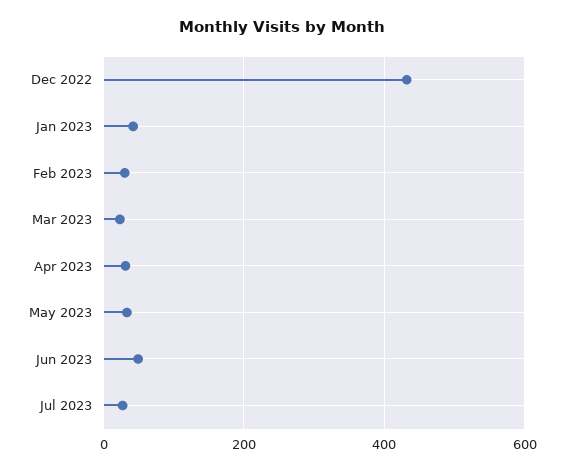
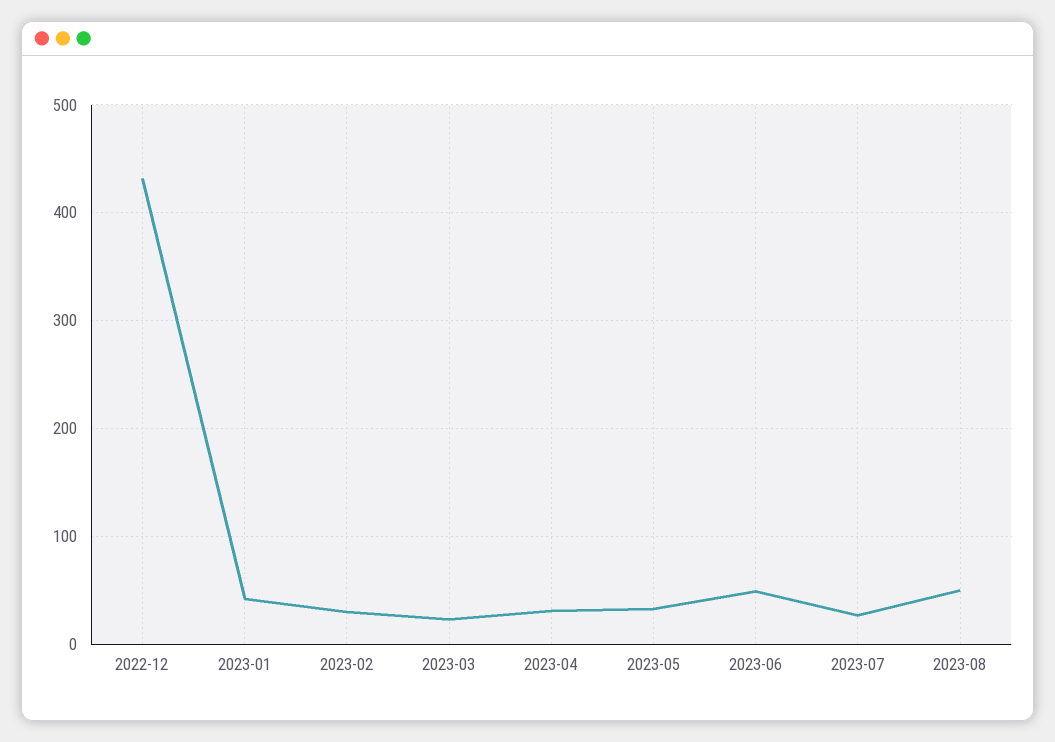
2023-08: none -> 50

